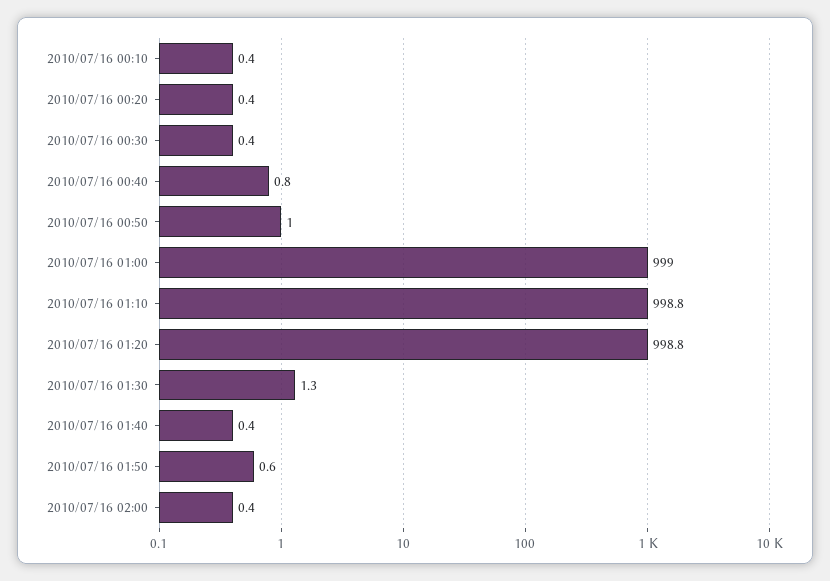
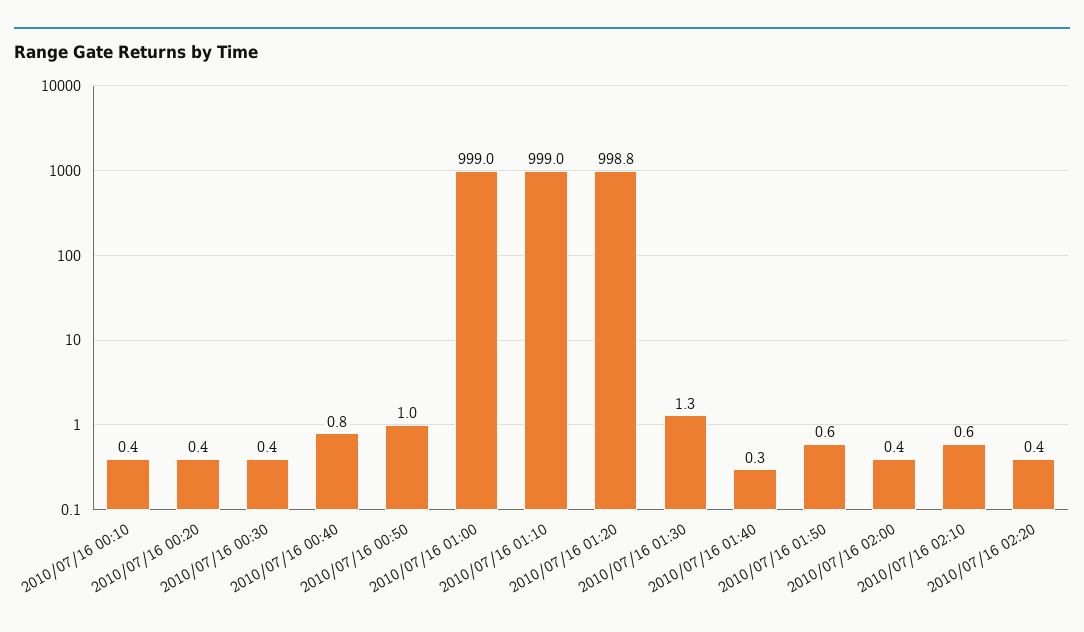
2010/07/16 01:10: 998.8 -> 999
2010/07/16 01:40: 0.4 -> 0.3
2010/07/16 02:10: none -> 0.6
2010/07/16 02:20: none -> 0.4

